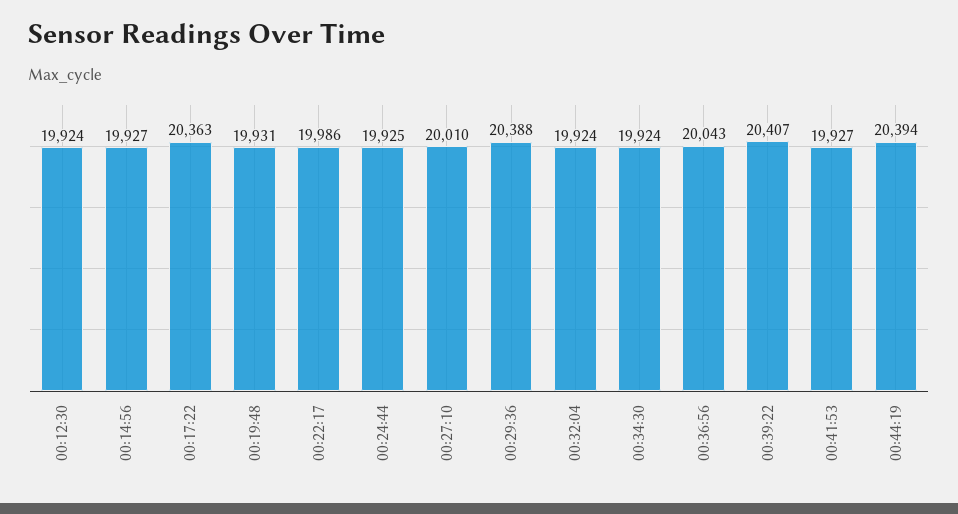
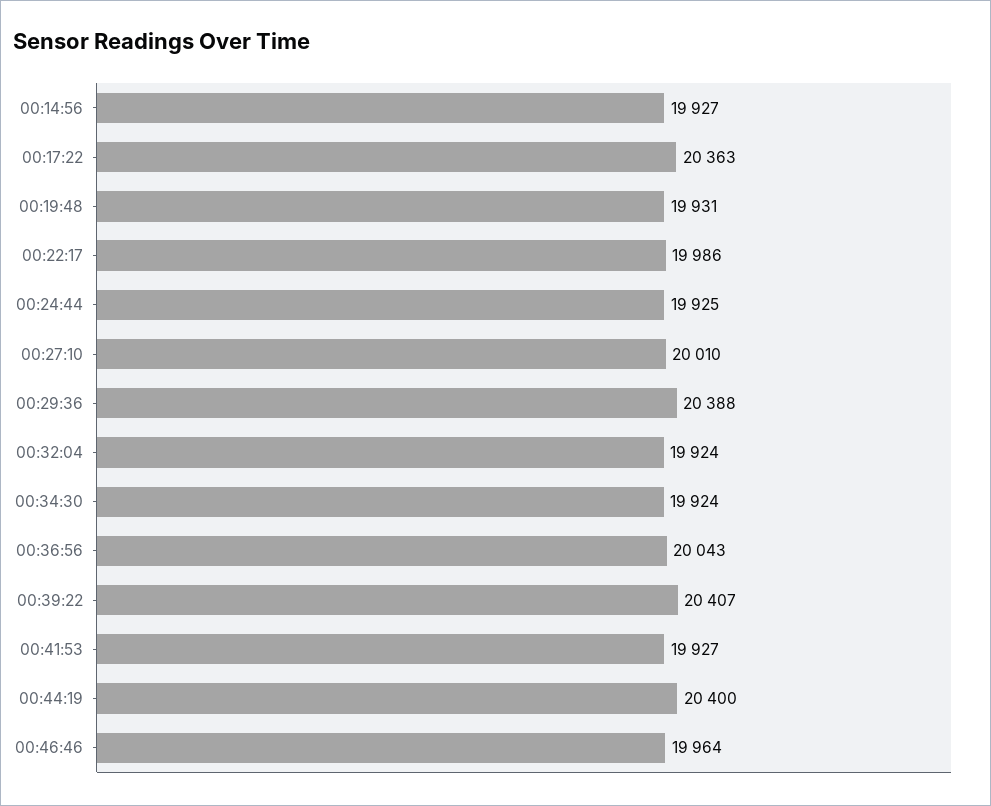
00:12:30: 19924 -> none
00:44:19: 20394 -> 20400
00:46:46: none -> 19964

